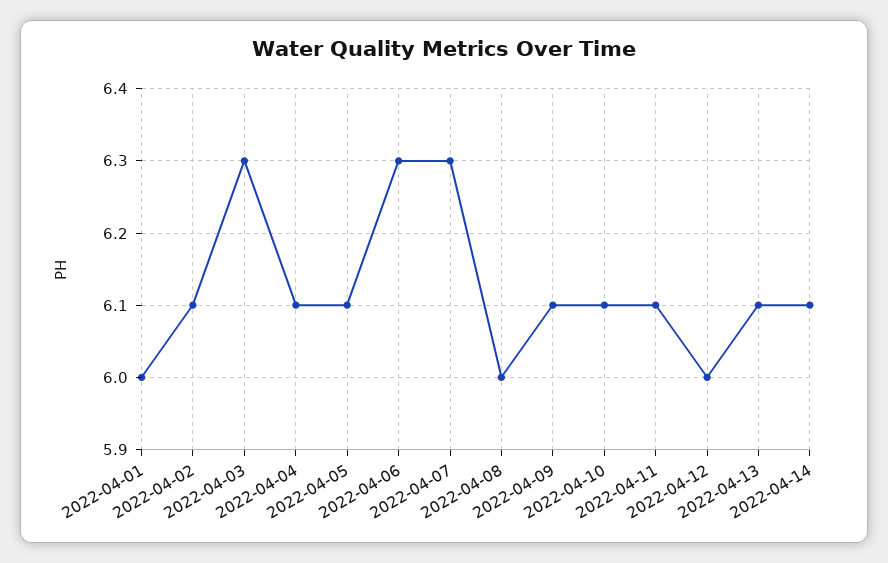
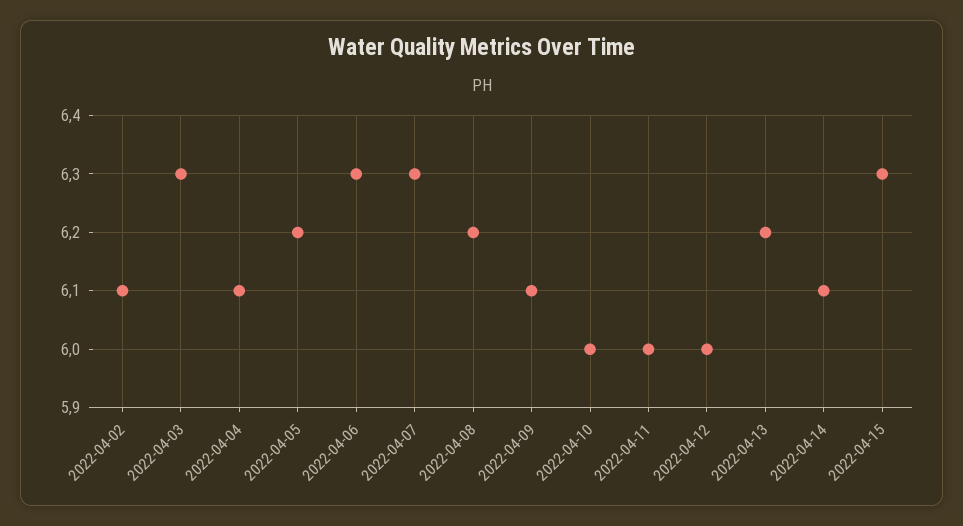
2022-04-01: 6 -> none
2022-04-05: 6.1 -> 6.2
2022-04-08: 6 -> 6.2
2022-04-10: 6.1 -> 6
2022-04-11: 6.1 -> 6
2022-04-13: 6.1 -> 6.2
2022-04-15: none -> 6.3

